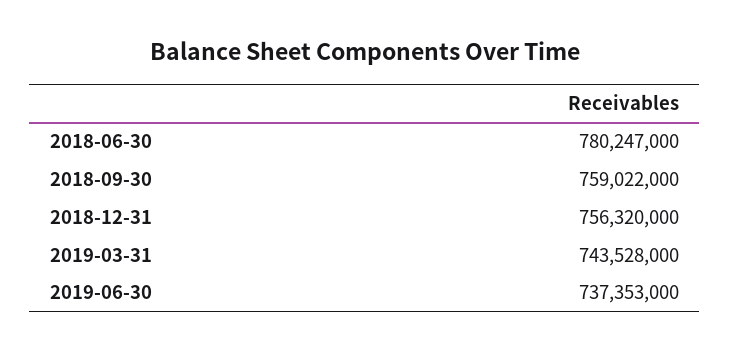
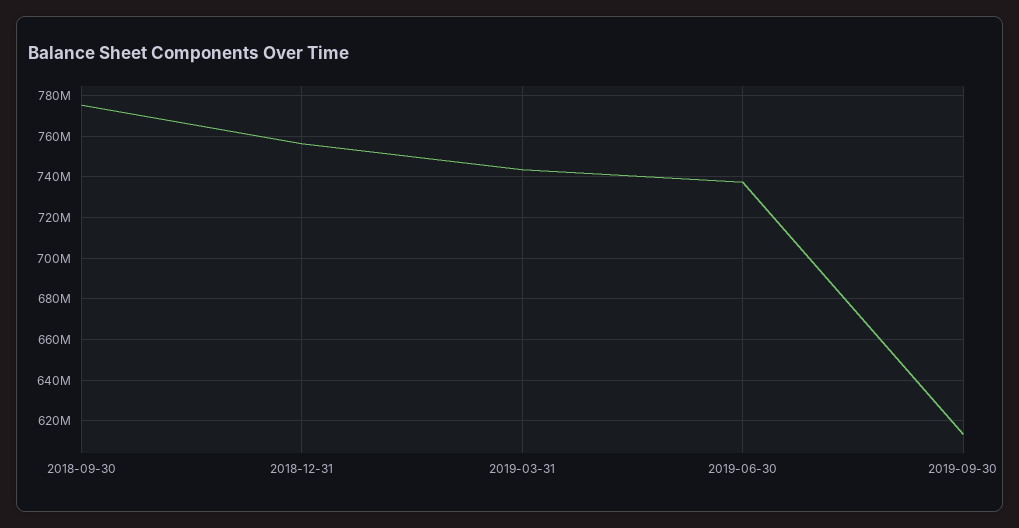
2018-06-30: 780247000 -> none
2018-09-30: 759022000 -> 775000000
2019-09-30: none -> 615000000

